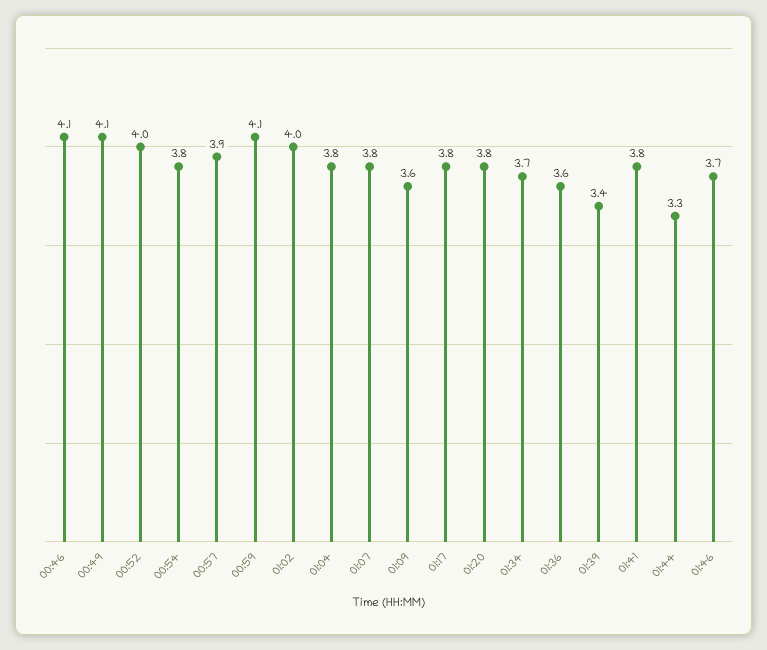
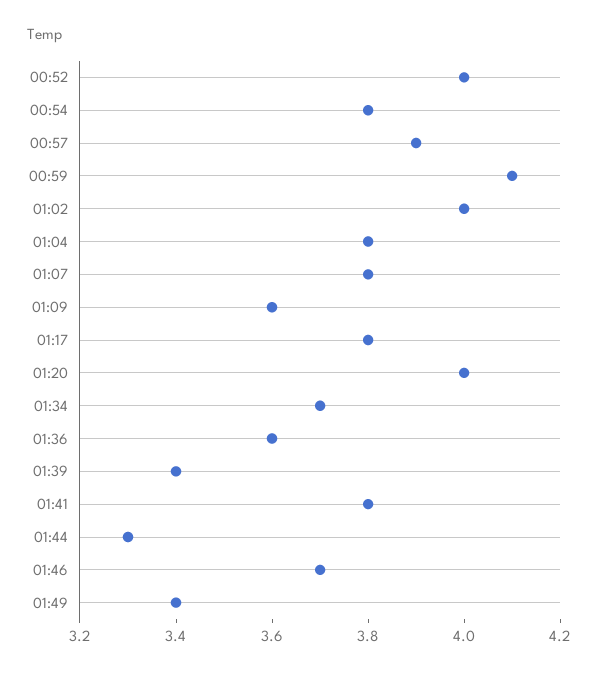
00:46: 4.1 -> none
00:49: 4.1 -> none
01:20: 3.8 -> 4
01:49: none -> 3.4

